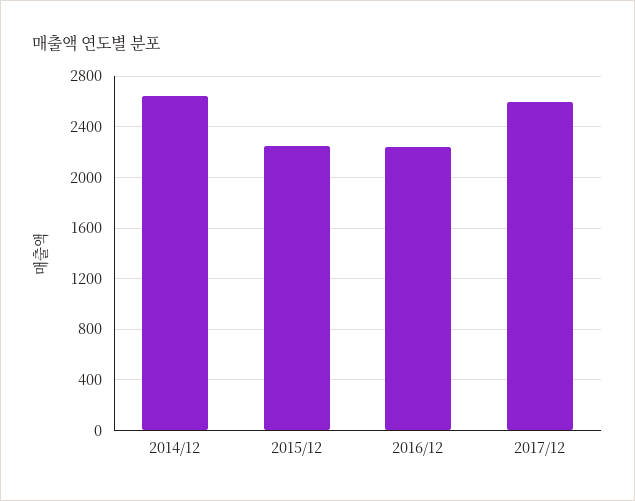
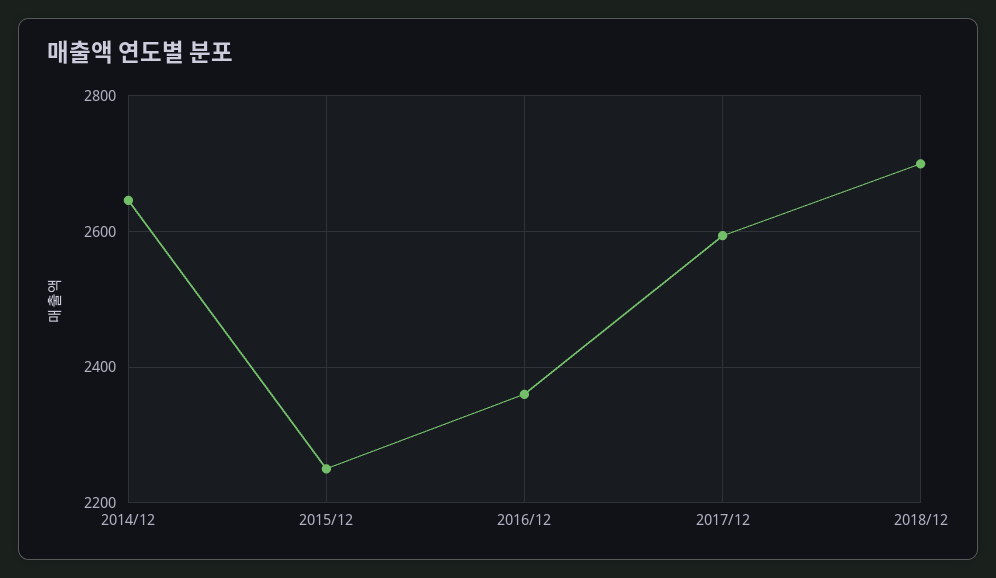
2016/12: 2250 -> 2360
2018/12: none -> 2700

